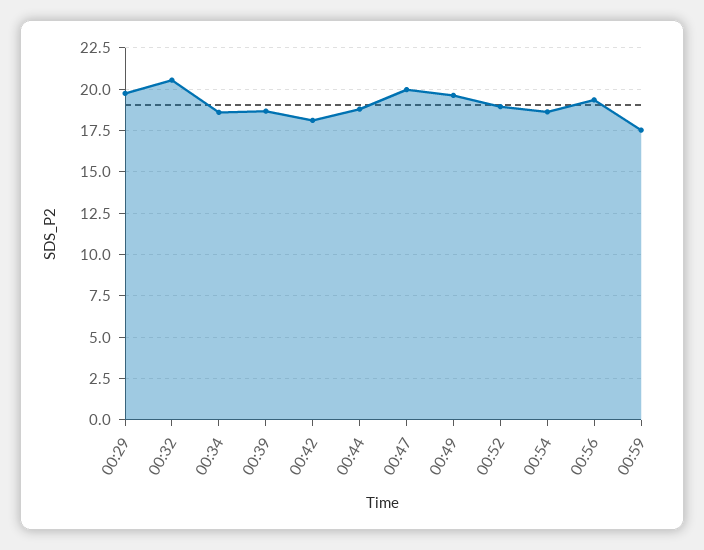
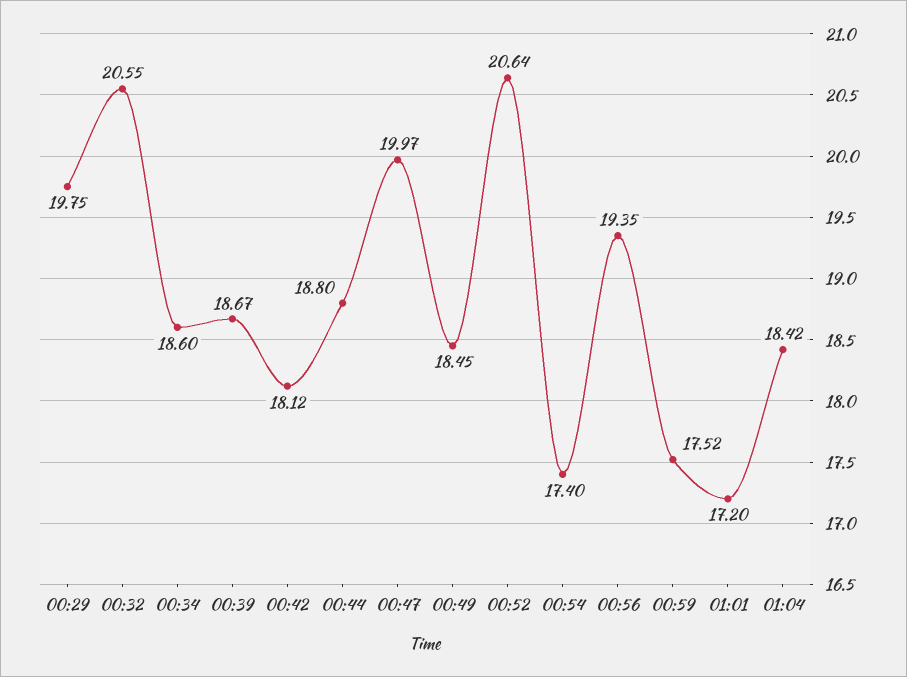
00:49: 19.5 -> 18.45
00:52: 19 -> 20.64
00:54: 18.5 -> 17.4
01:01: none -> 17.2
01:04: none -> 18.42

